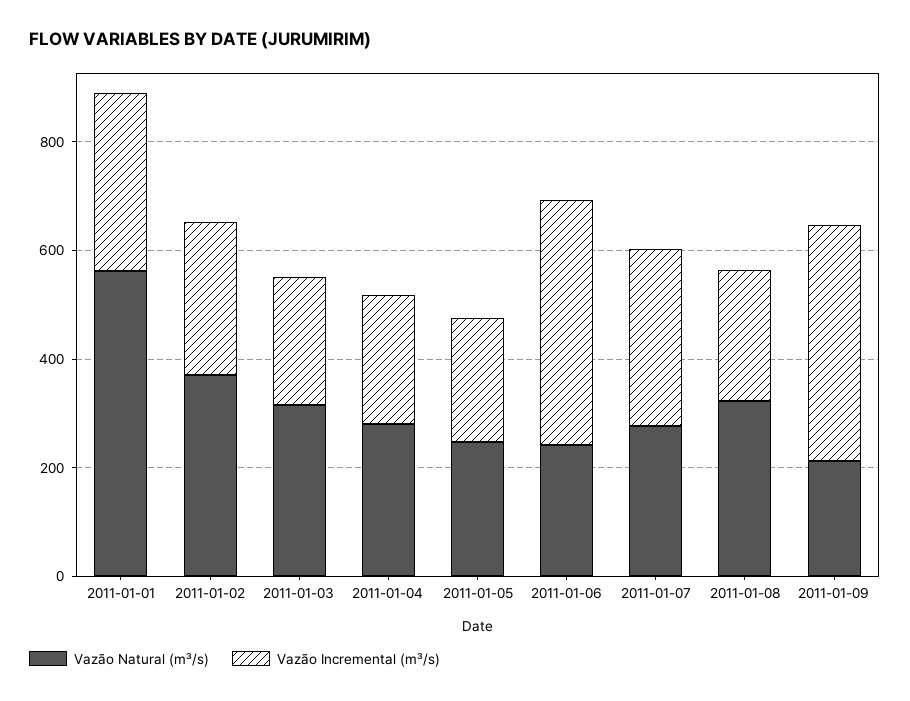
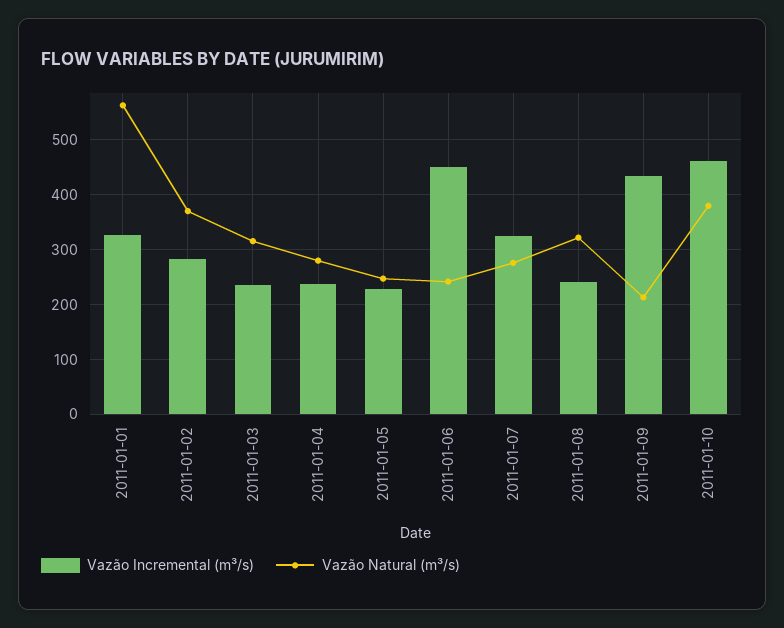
Vazão Incremental (m³/s), 2011-01-10: none -> 460
Vazão Natural (m³/s), 2011-01-10: none -> 380

